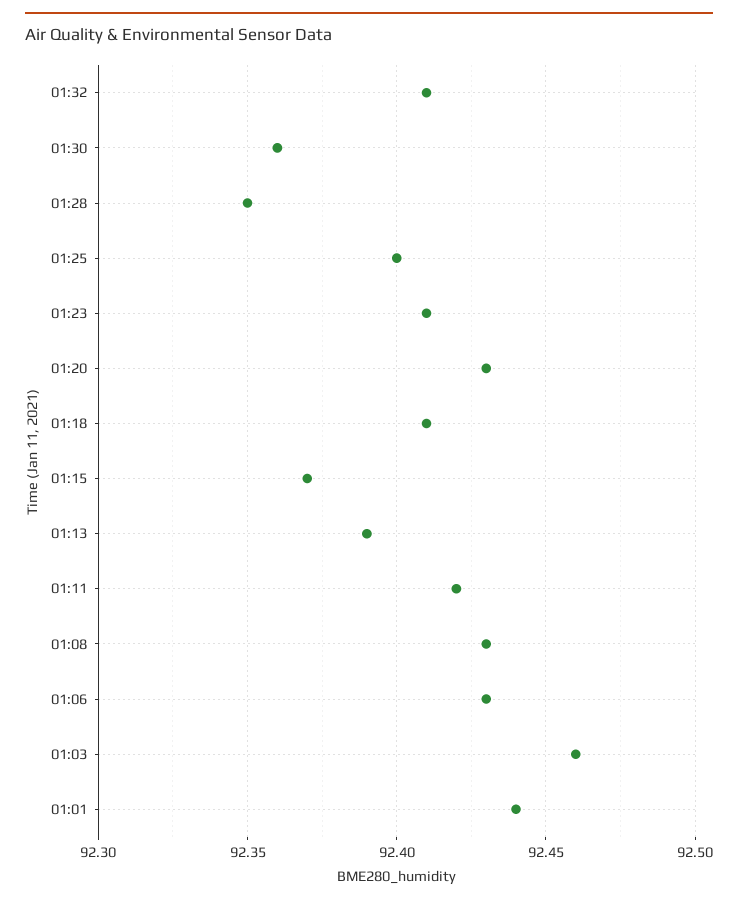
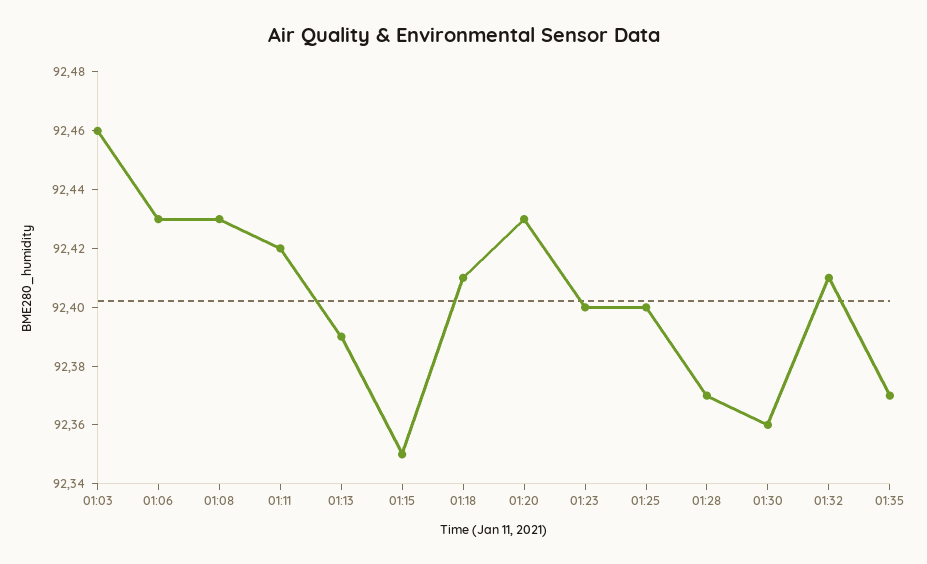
01:28: 92.35 -> 92.37
01:23: 92.41 -> 92.4
01:15: 92.37 -> 92.35
01:01: 92.44 -> none
01:35: none -> 92.37

